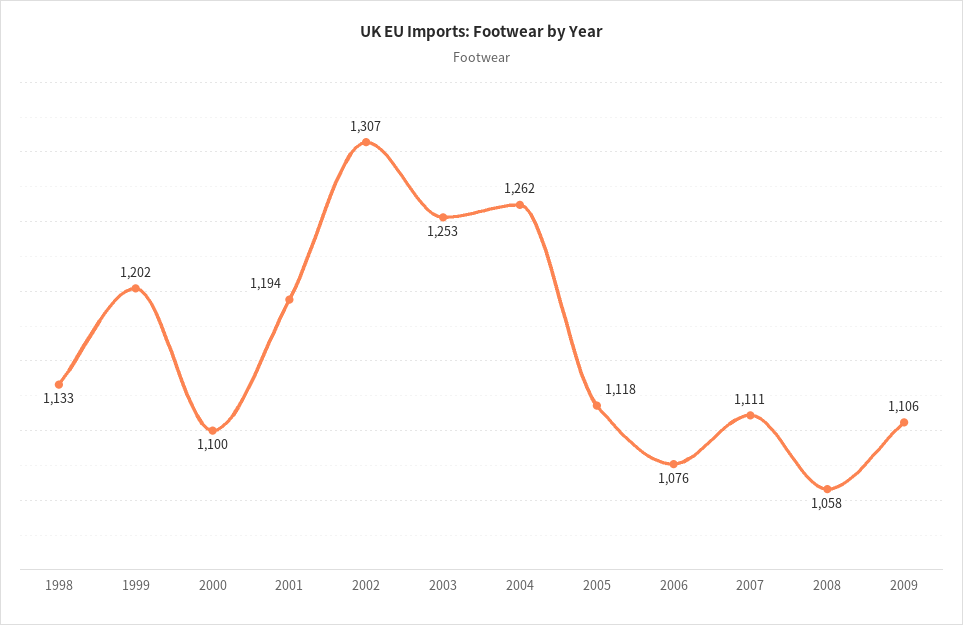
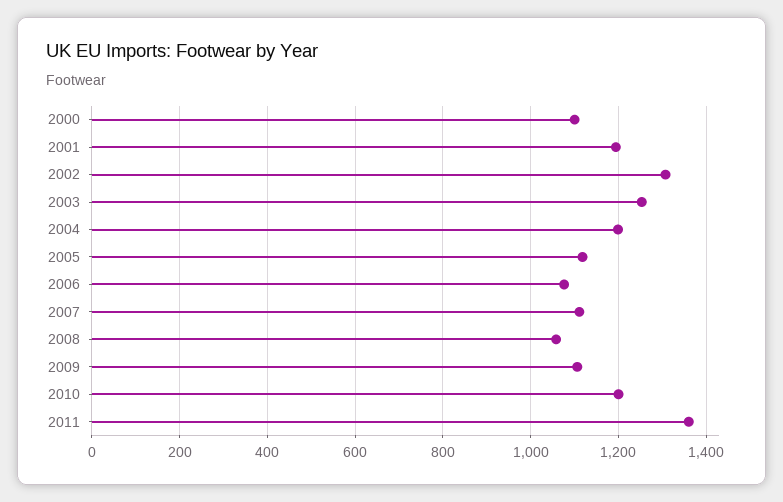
1998: 1133 -> none
1999: 1202 -> none
2004: 1262 -> 1200
2010: none -> 1200
2011: none -> 1360

